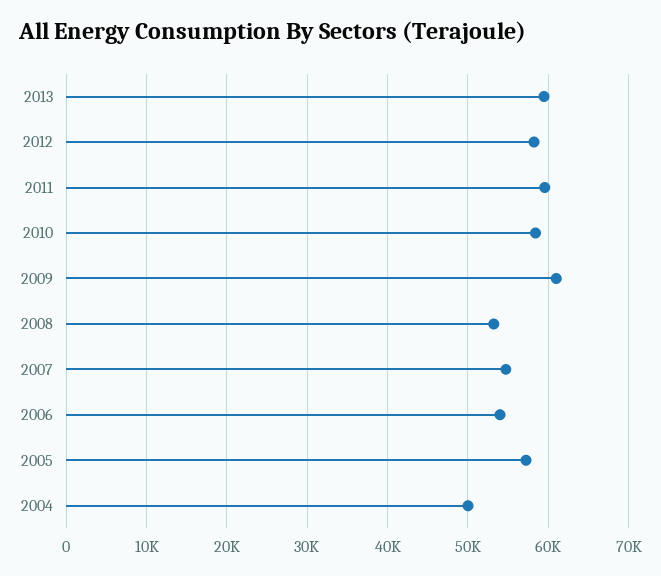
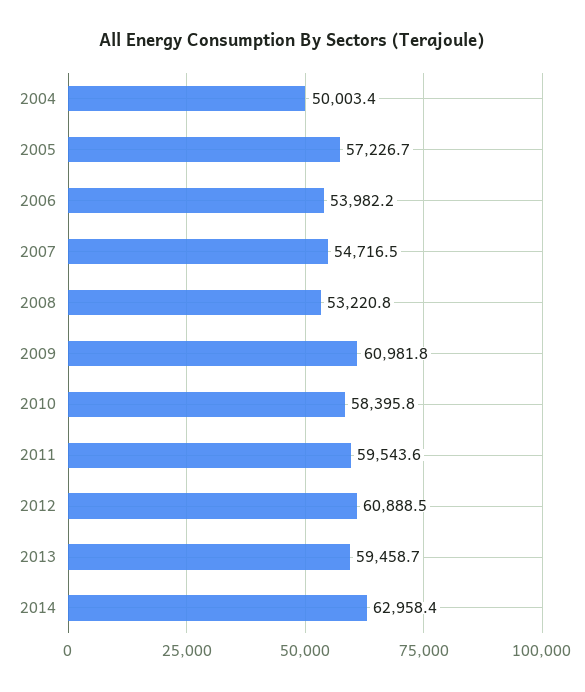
2012: 58000 -> 60888.5
2014: none -> 62958.4

